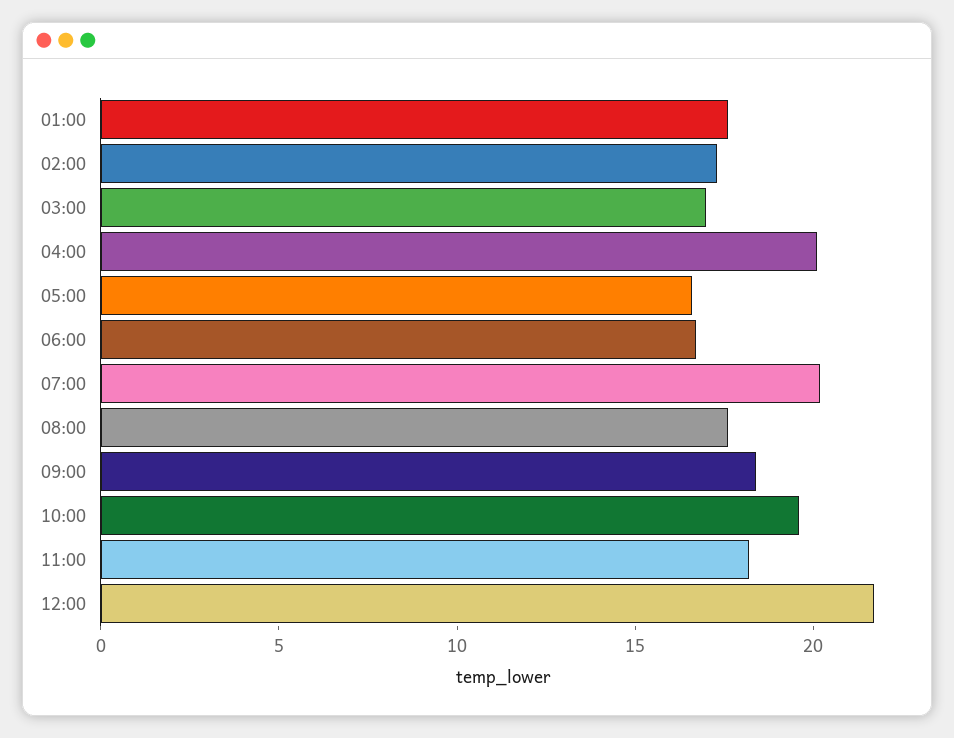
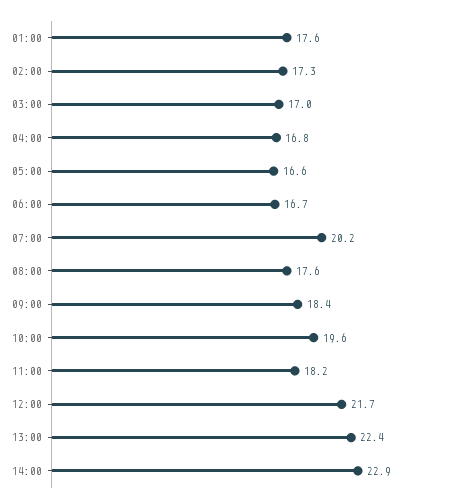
04:00: 20 -> 16.8
13:00: none -> 22.4
14:00: none -> 22.9

